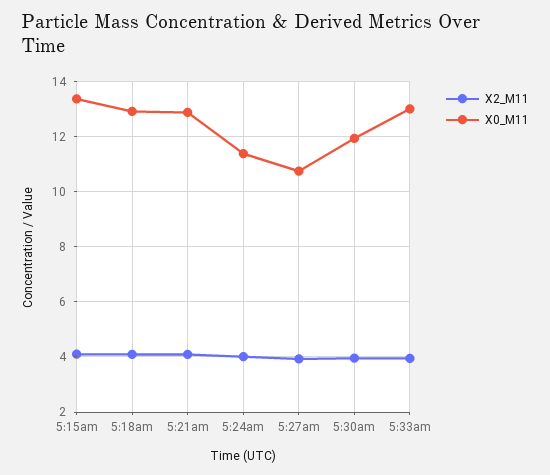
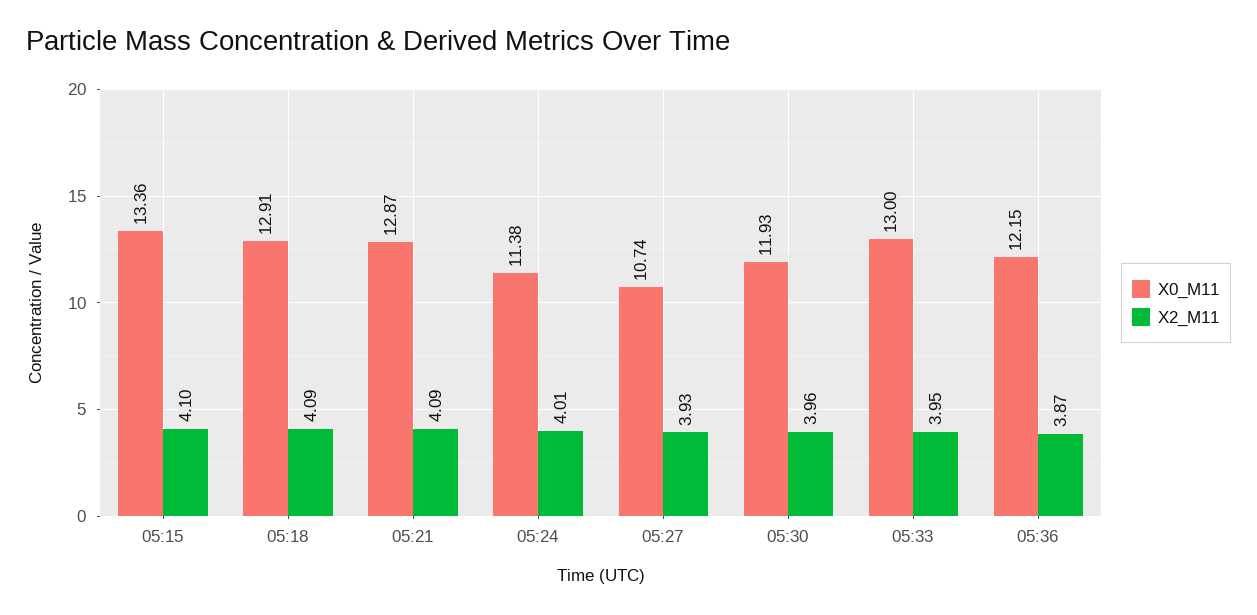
X0_M11, 05:36: none -> 12.15
X2_M11, 05:36: none -> 3.87

